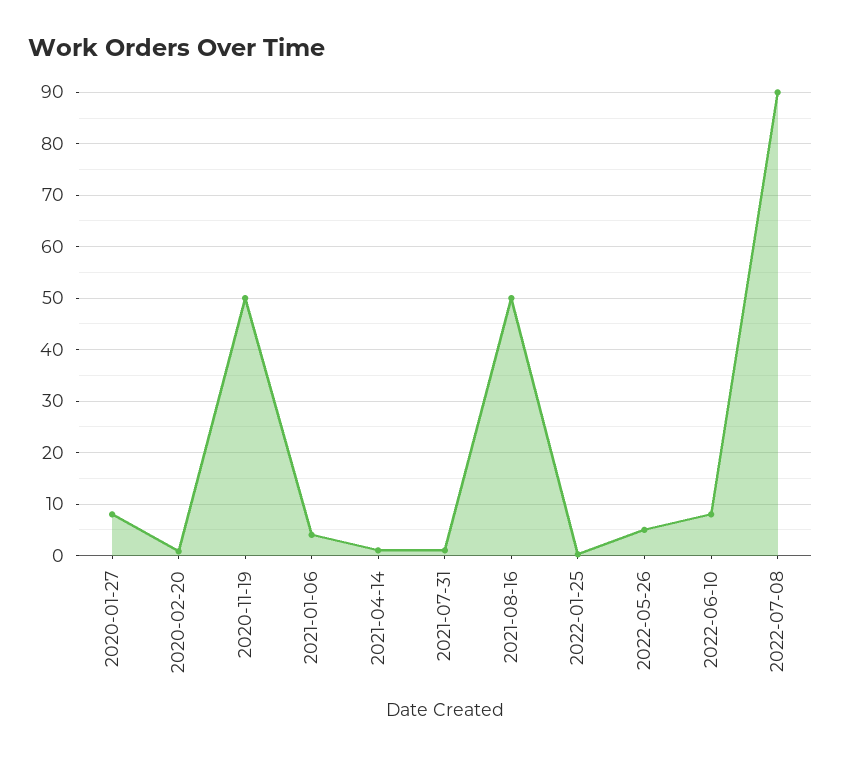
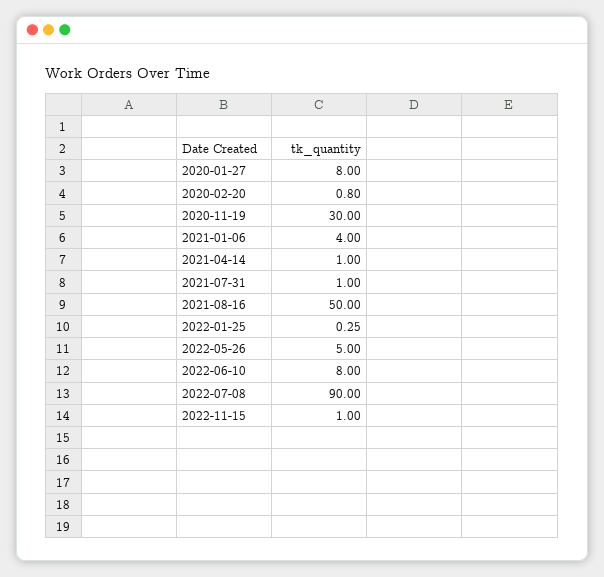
2020-11-19: 50 -> 30
2022-11-15: none -> 1

